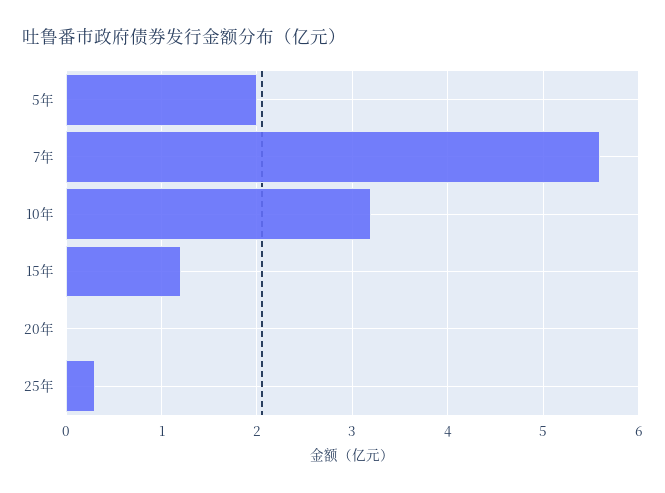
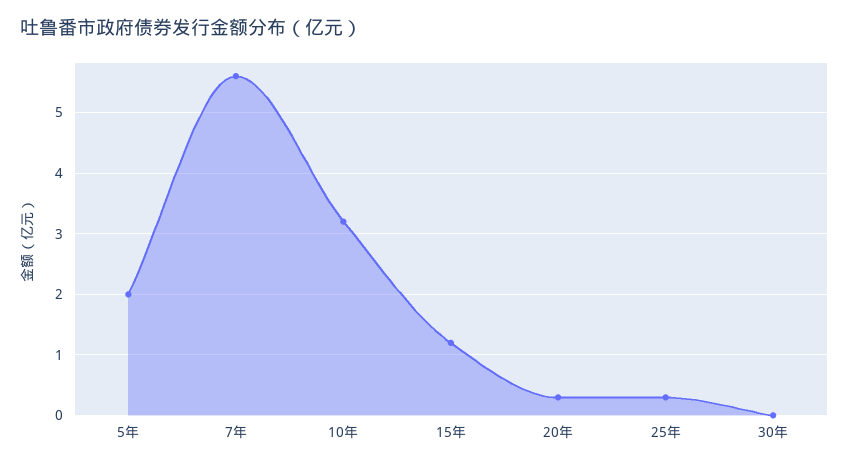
20年: 0 -> 0.3
30年: none -> 0

